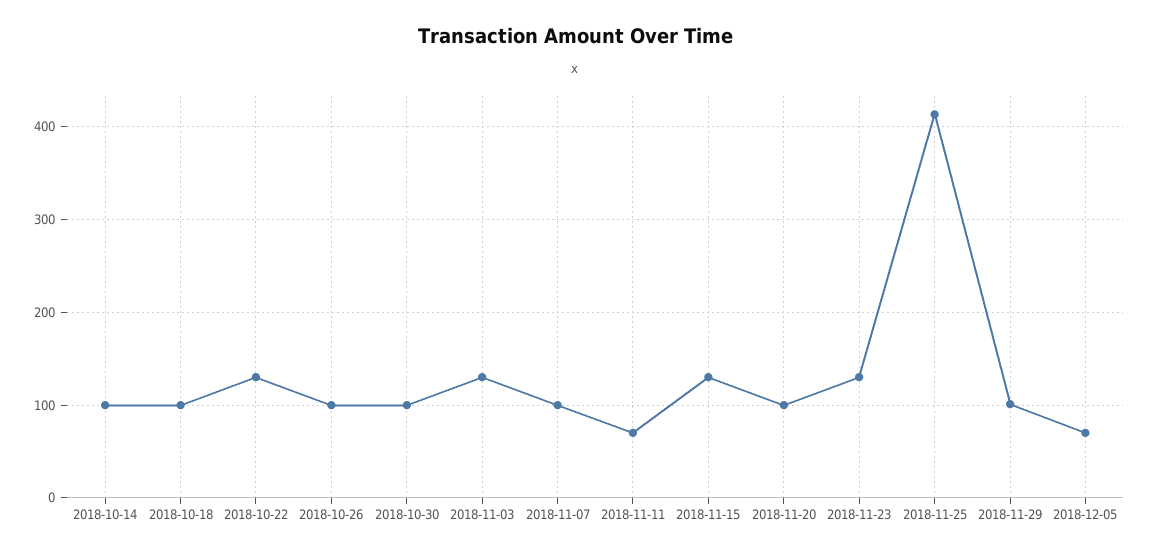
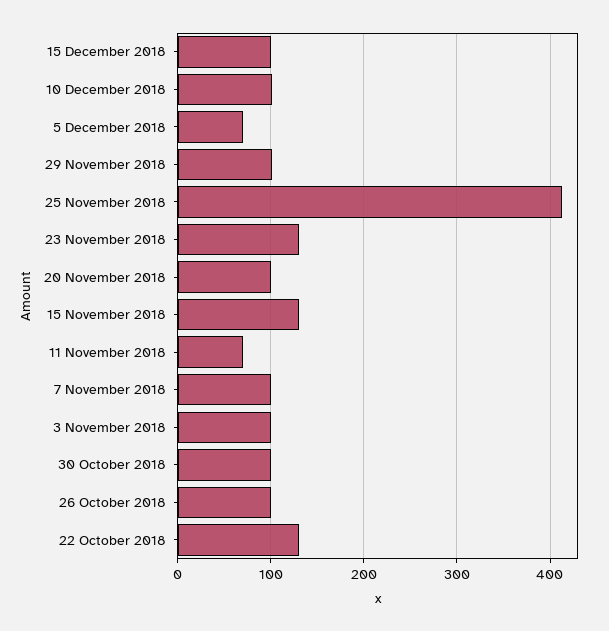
2018-10-14: 100 -> none
2018-10-18: 100 -> none
2018-11-03: 130 -> 100
15 December 2018: none -> 100
10 December 2018: none -> 100

